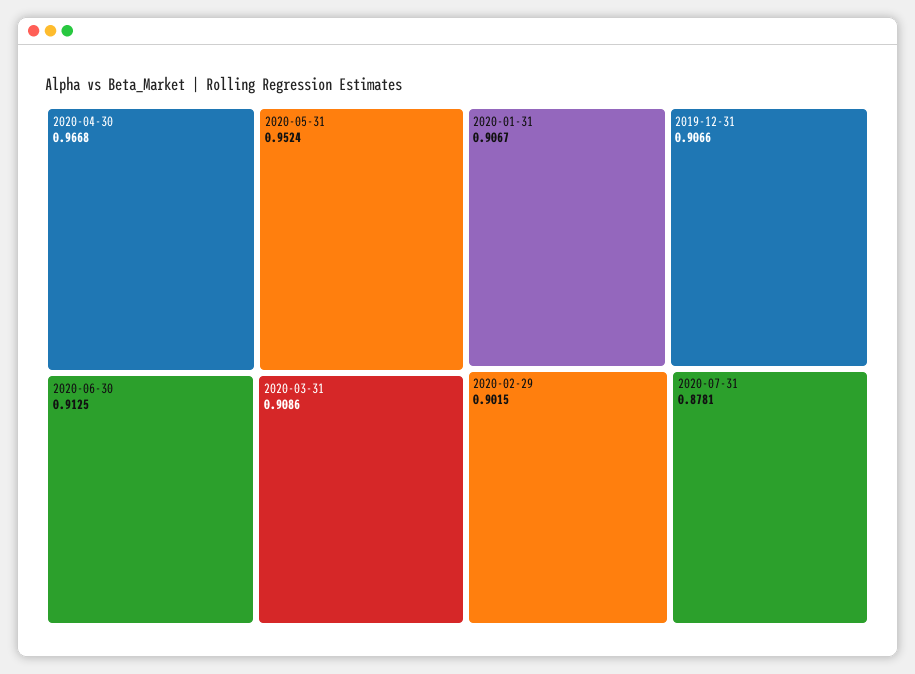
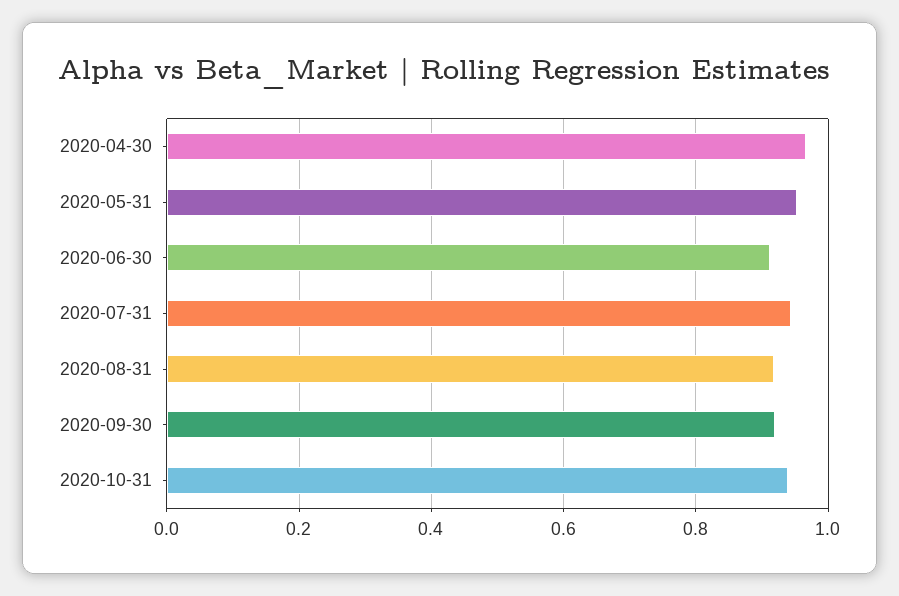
2020-03-31: 0.9086 -> none
2020-01-31: 0.9067 -> none
2019-12-31: 0.9066 -> none
2020-02-29: 0.9015 -> none
2020-07-31: 0.8781 -> 0.94
2020-08-31: none -> 0.92
2020-09-30: none -> 0.92
2020-10-31: none -> 0.94

